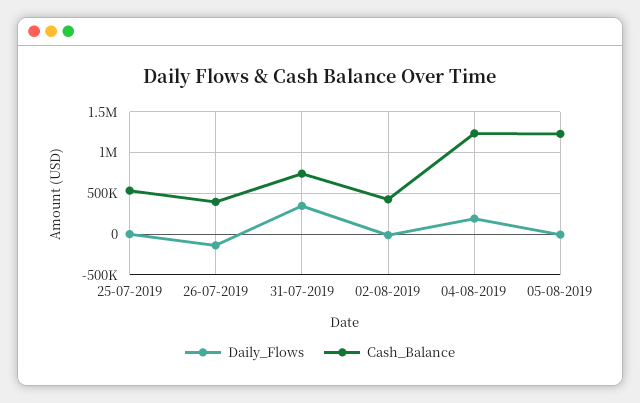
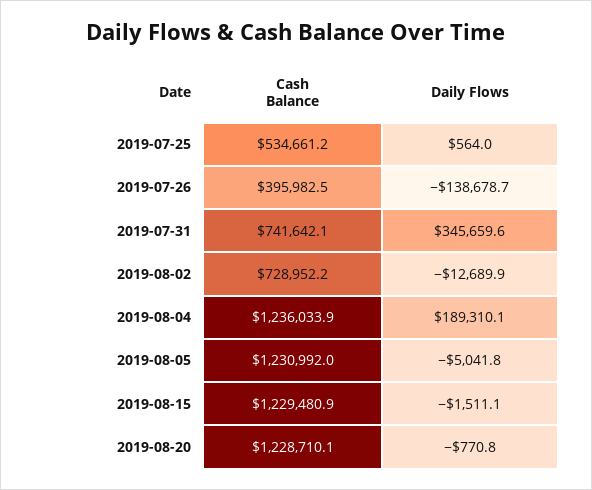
Cash_Balance, 02-08-2019: 400000 -> 728952.2
Cash_Balance, 2019-08-15: none -> 1229480.9
Daily_Flows, 2019-08-15: none -> -1511.1
Cash_Balance, 2019-08-20: none -> 1228710.1
Daily_Flows, 2019-08-20: none -> -770.8

